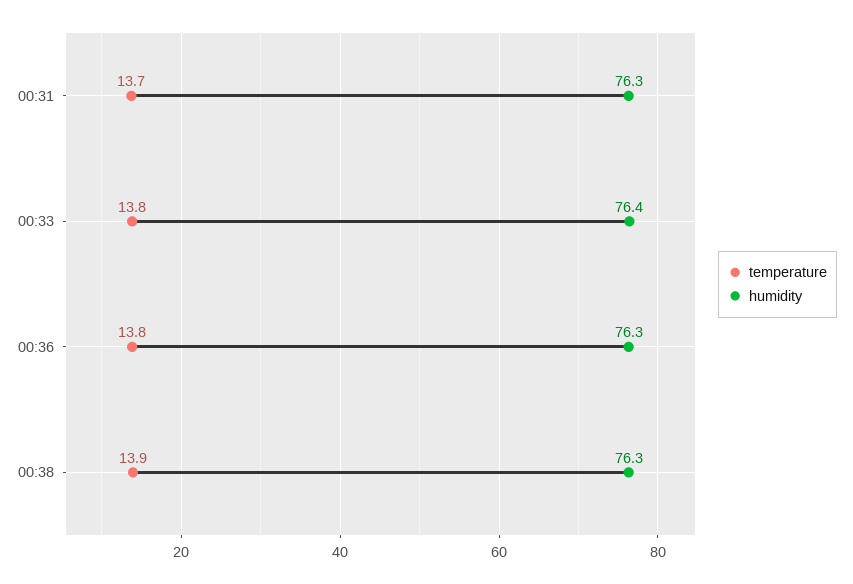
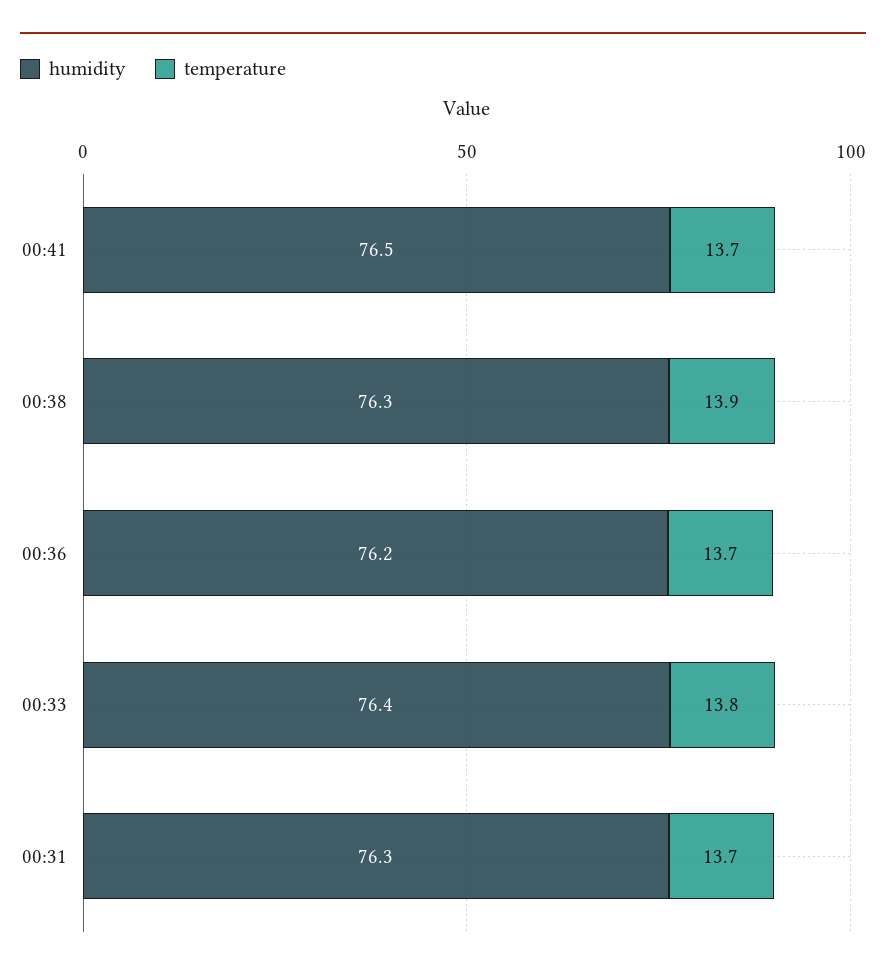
temperature, 00:36: 13.8 -> 13.7
humidity, 00:36: 76.3 -> 76.2
humidity, 00:41: none -> 76.5
temperature, 00:41: none -> 13.7

